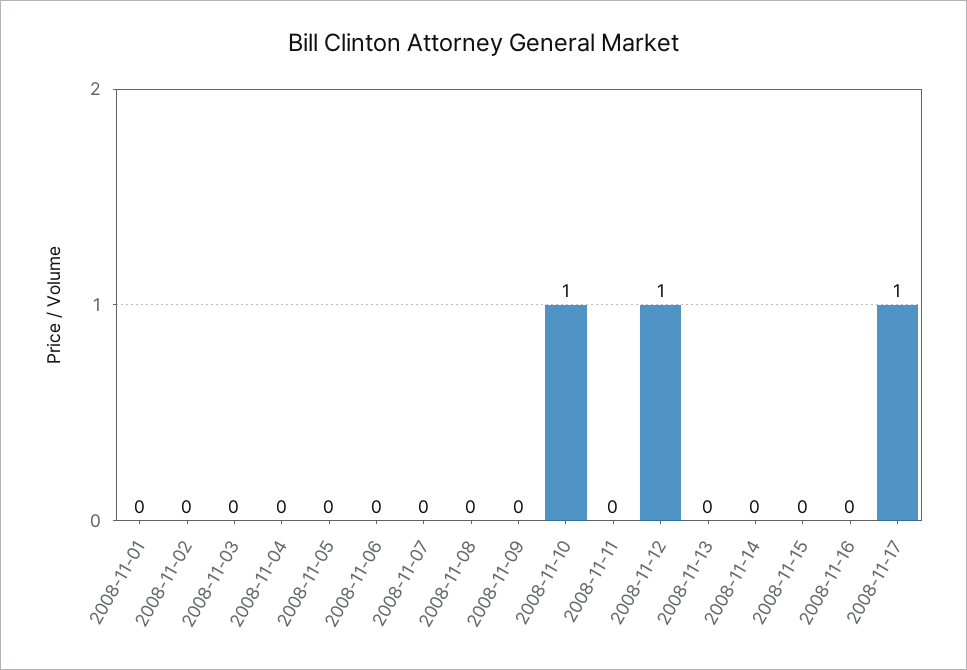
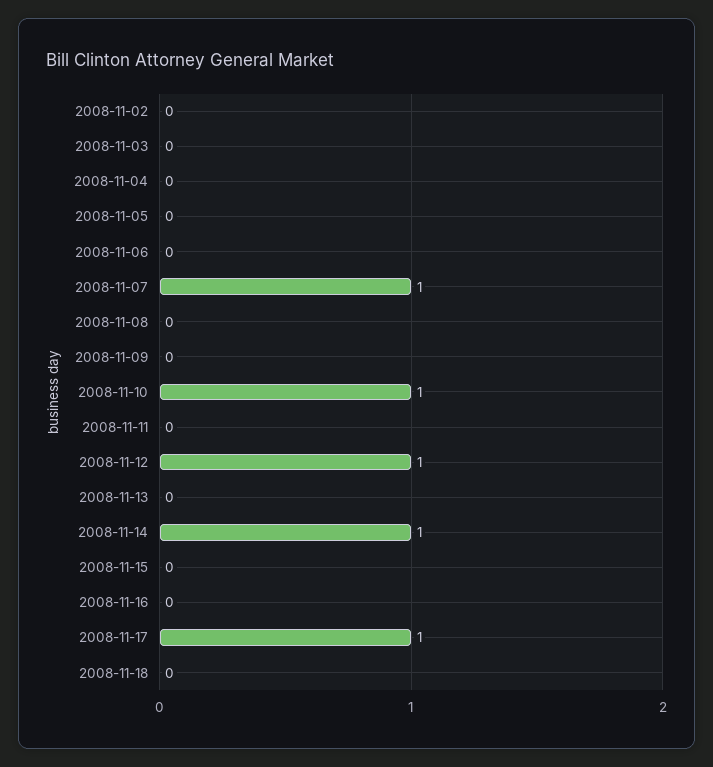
2008-11-01: 0 -> none
2008-11-07: 0 -> 1
2008-11-14: 0 -> 1
2008-11-18: none -> 0

